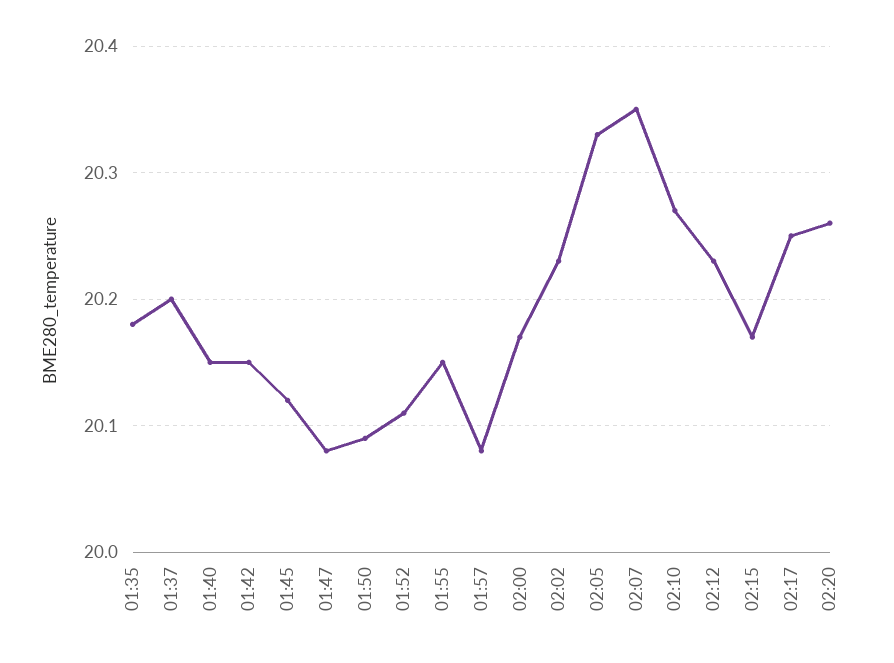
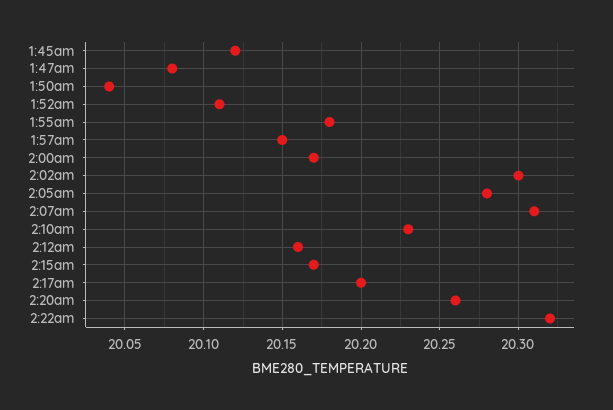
01:35: 20.18 -> none
01:37: 20.2 -> none
01:40: 20.15 -> none
01:42: 20.15 -> none
01:50: 20.09 -> 20.04
01:55: 20.15 -> 20.18
01:57: 20.08 -> 20.15
02:02: 20.23 -> 20.3
02:05: 20.33 -> 20.28
02:07: 20.35 -> 20.31
02:10: 20.27 -> 20.23
02:12: 20.23 -> 20.16
02:17: 20.25 -> 20.2
2:22am: none -> 20.32

